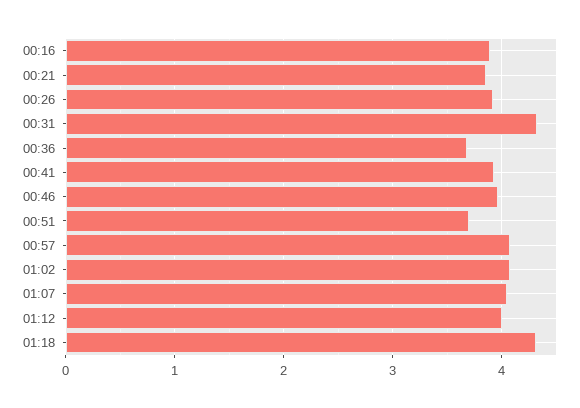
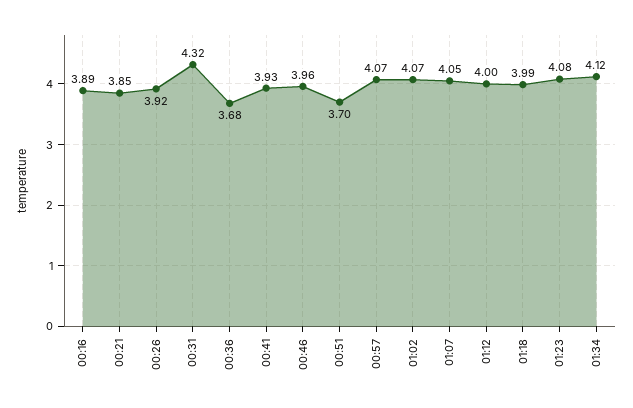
01:18: 4.3 -> 3.99
01:23: none -> 4.08
01:34: none -> 4.12

